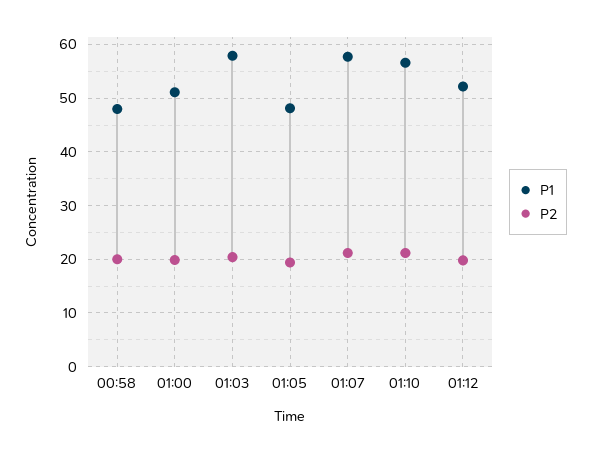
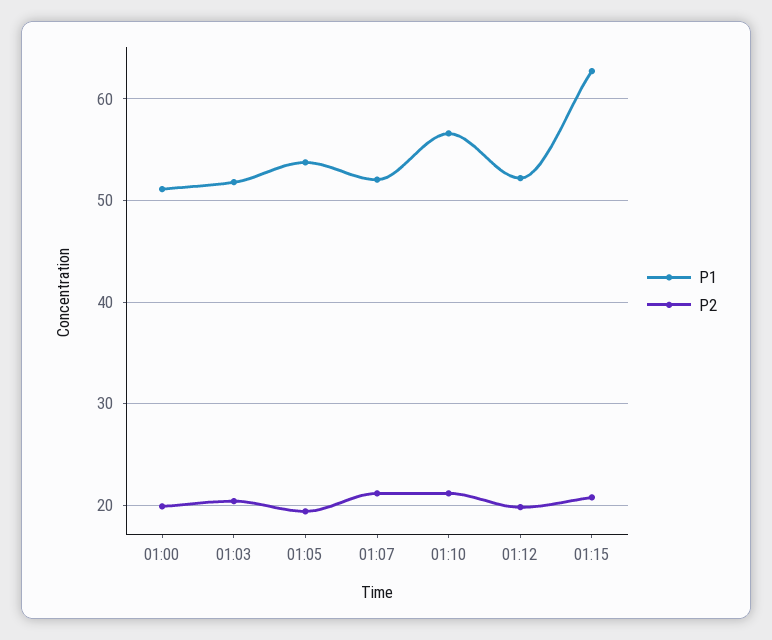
P1, 00:58: 48 -> none
P2, 00:58: 20 -> none
P1, 01:03: 58 -> 52
P1, 01:05: 48 -> 54
P1, 01:07: 58 -> 52
P1, 01:15: none -> 63
P2, 01:15: none -> 21

